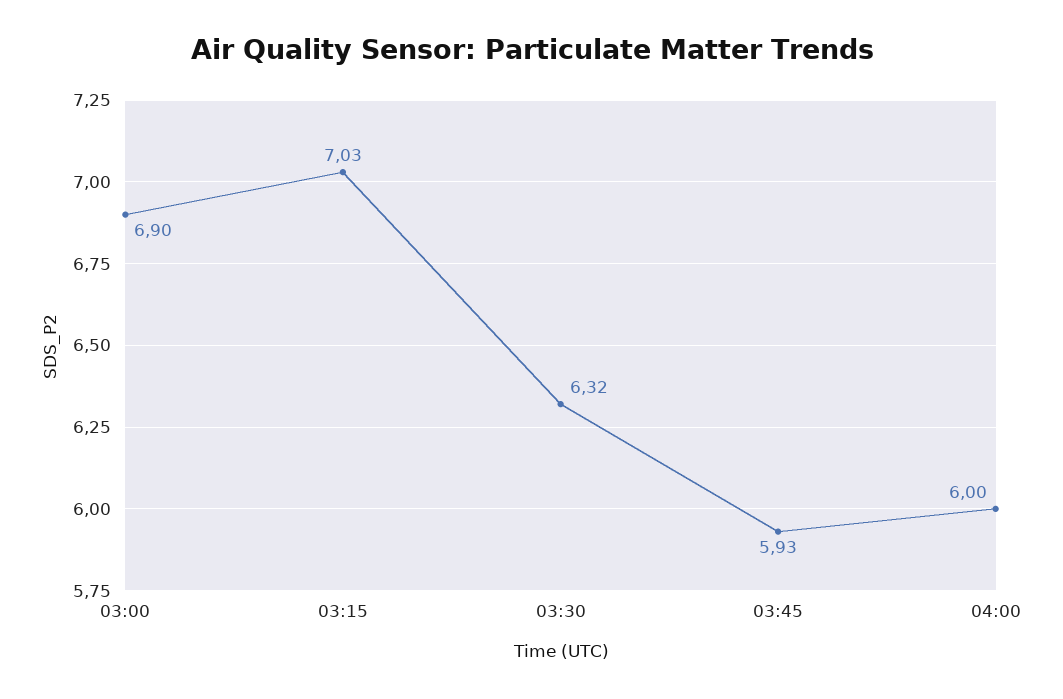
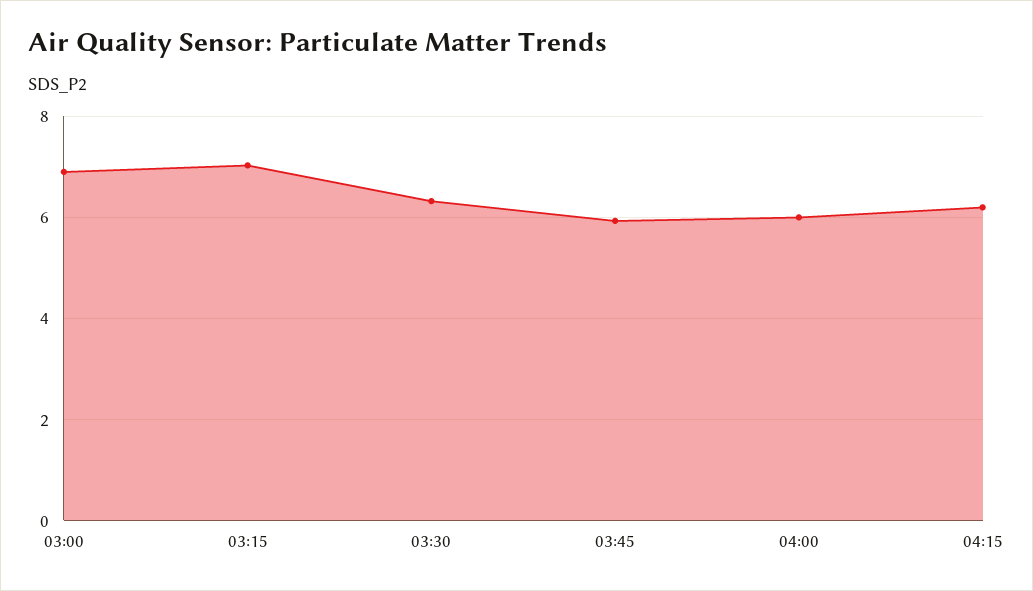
04:15: none -> 6.2

